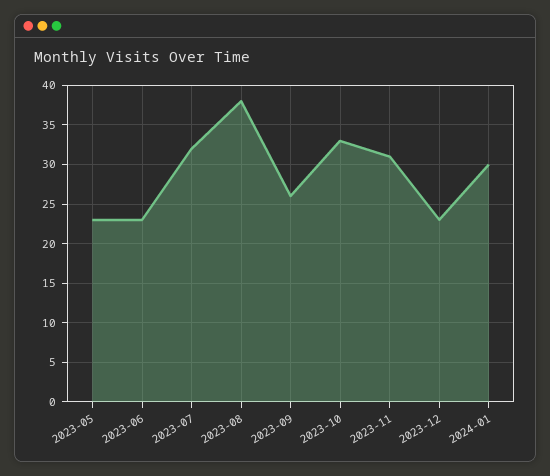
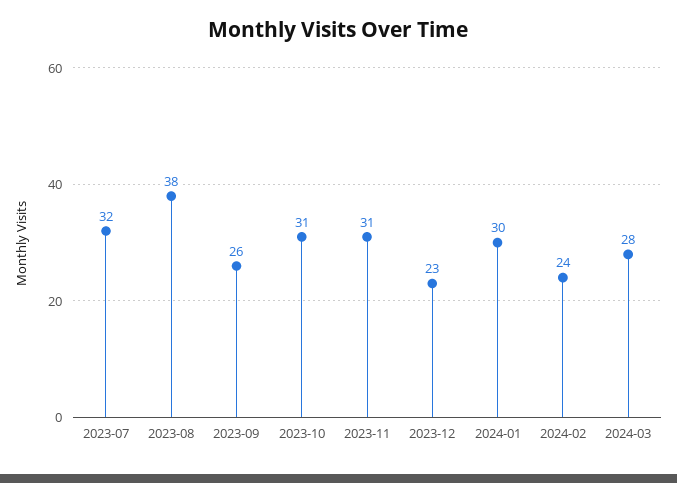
2023-05: 23 -> none
2023-06: 23 -> none
2023-10: 33 -> 31
2024-02: none -> 24
2024-03: none -> 28

